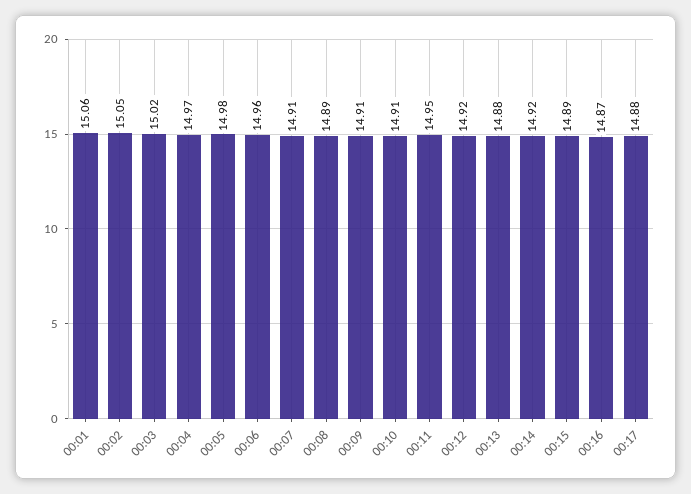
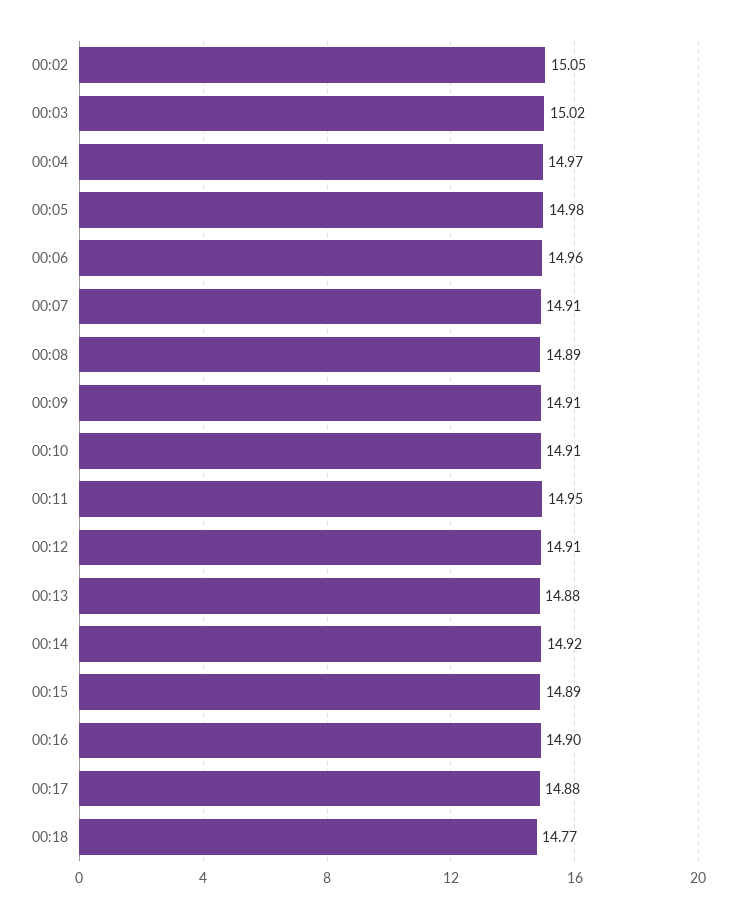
00:01: 15.06 -> none
00:12: 14.92 -> 14.91
00:16: 14.87 -> 14.9
00:18: none -> 14.77

